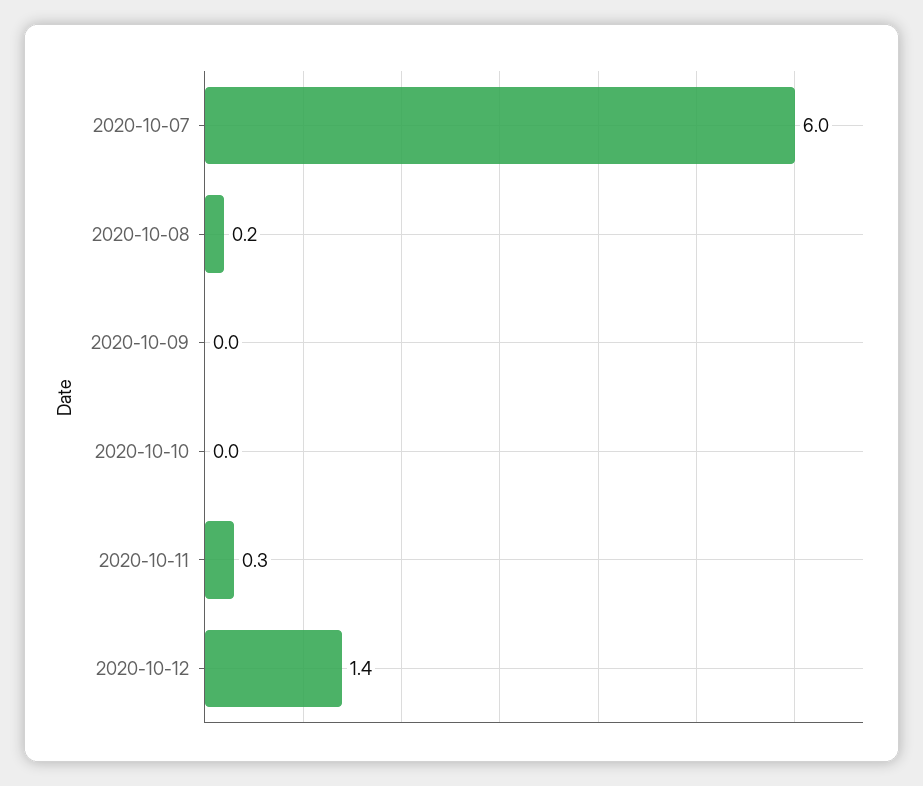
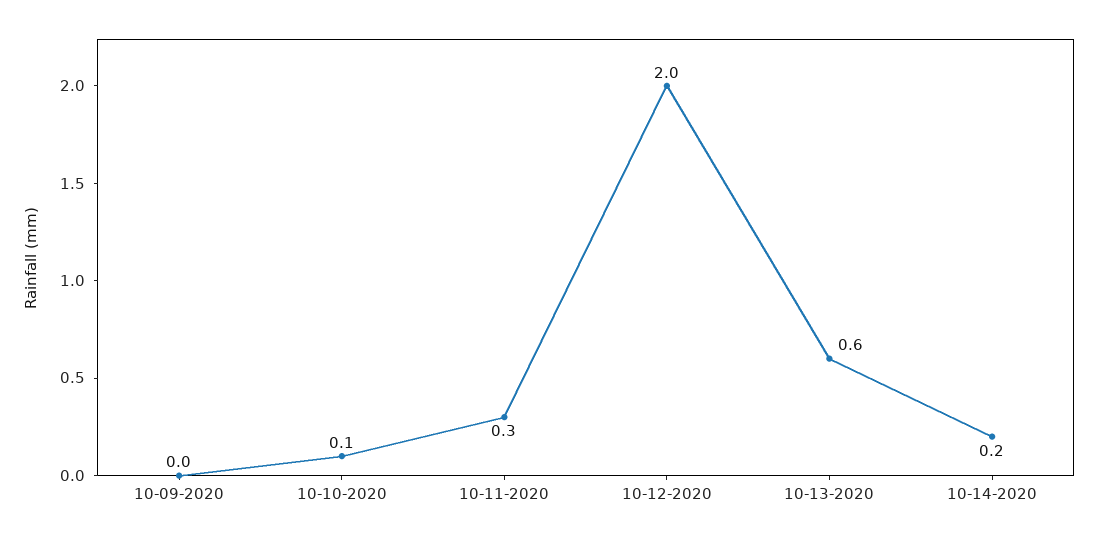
2020-10-07: 6 -> none
2020-10-08: 0.2 -> none
2020-10-10: 0 -> 0.1
2020-10-12: 1.4 -> 2
10-13-2020: none -> 0.6
10-14-2020: none -> 0.2

